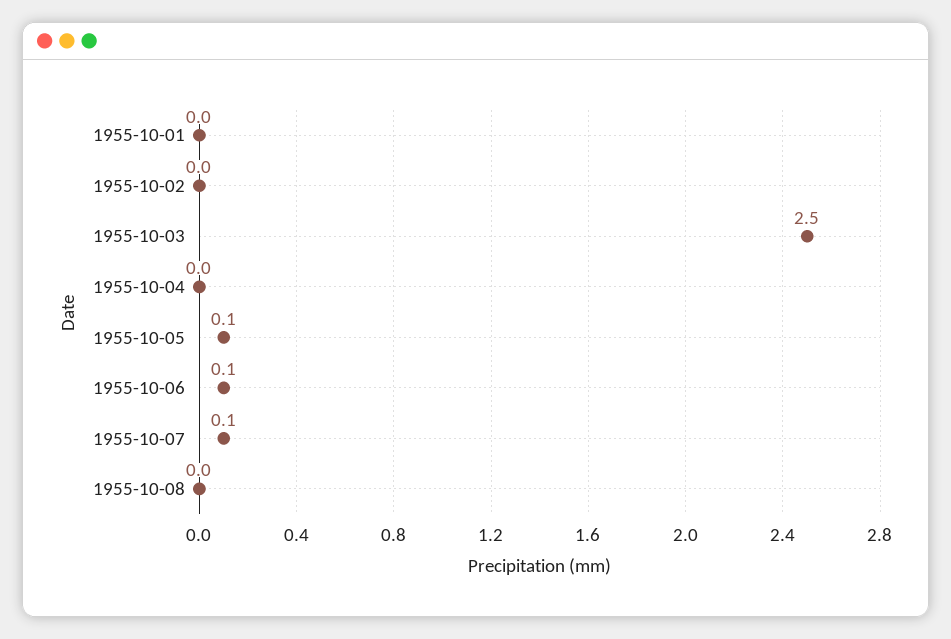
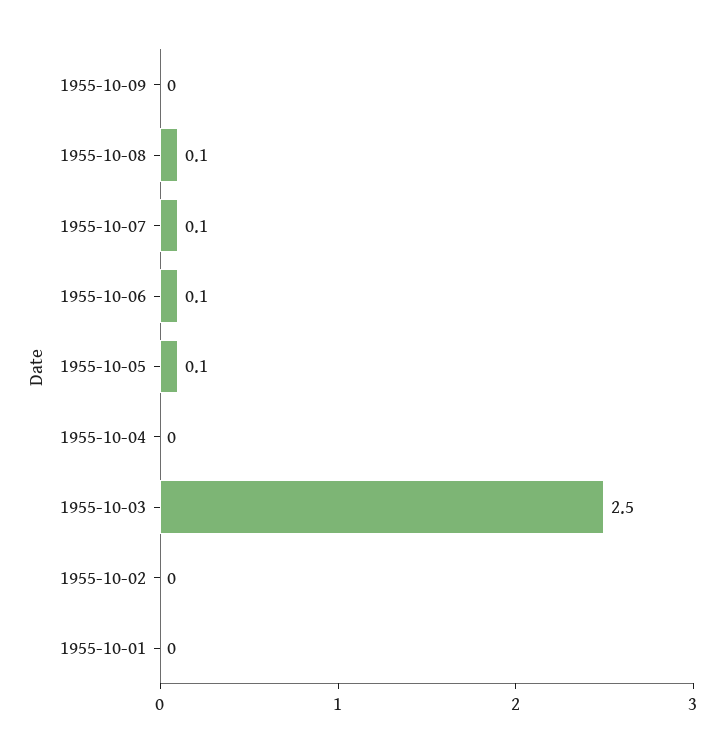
1955-10-08: 0 -> 0.1
1955-10-09: none -> 0

